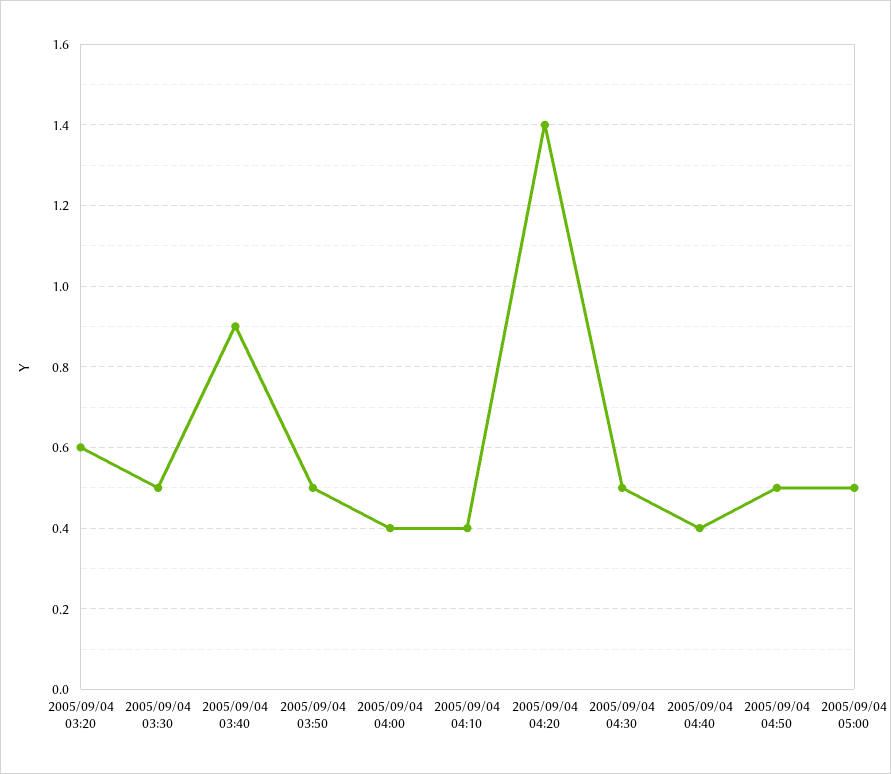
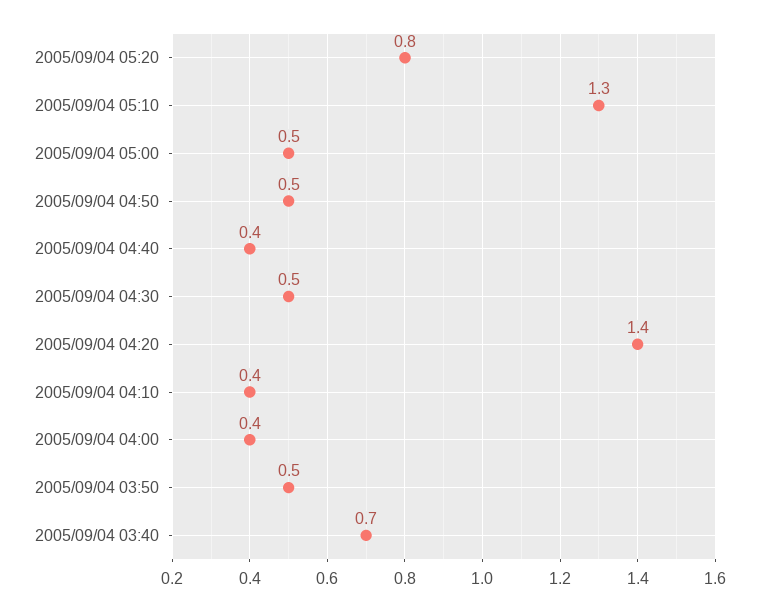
2005/09/04 03:20: 0.6 -> none
2005/09/04 03:30: 0.5 -> none
2005/09/04 03:40: 0.9 -> 0.7
2005/09/04 05:20: none -> 0.8
2005/09/04 05:10: none -> 1.3

